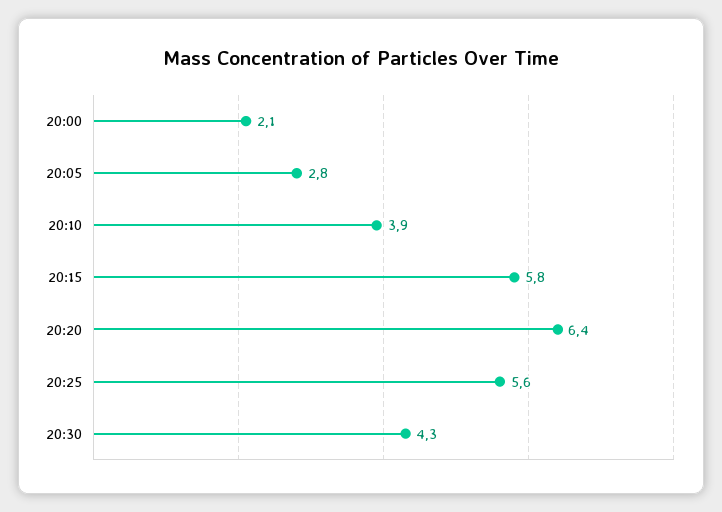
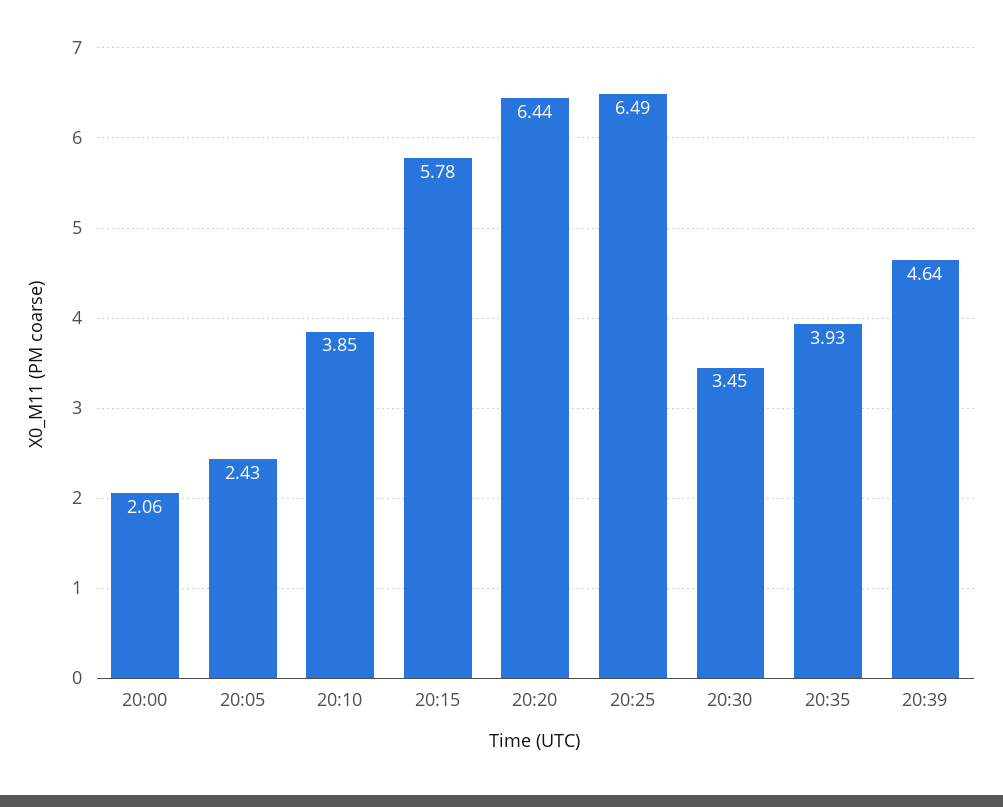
20:05: 2.8 -> 2.43
20:25: 5.6 -> 6.49
20:30: 4.3 -> 3.45
20:35: none -> 3.93
20:39: none -> 4.64

